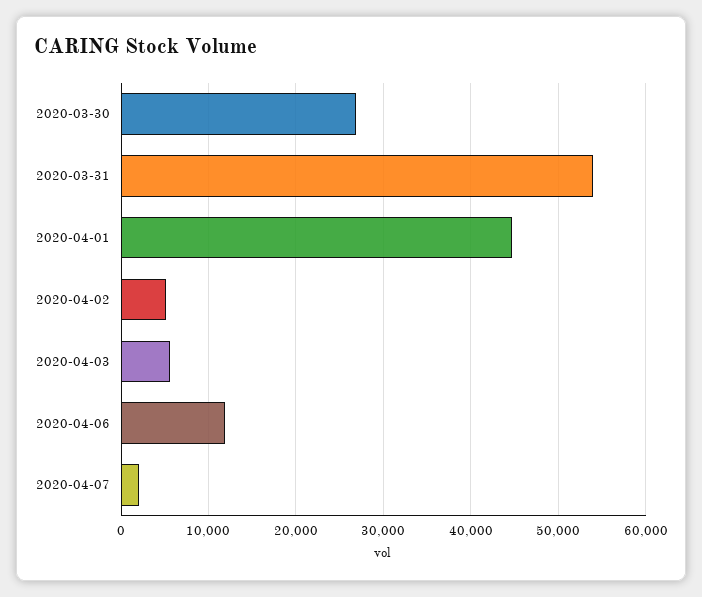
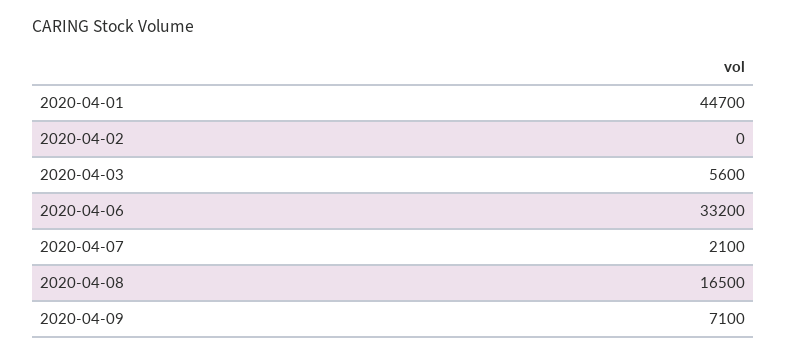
2020-03-30: 27000 -> none
2020-03-31: 54000 -> none
2020-04-02: 5000 -> 0
2020-04-06: 12000 -> 33200
2020-04-08: none -> 16500
2020-04-09: none -> 7100

